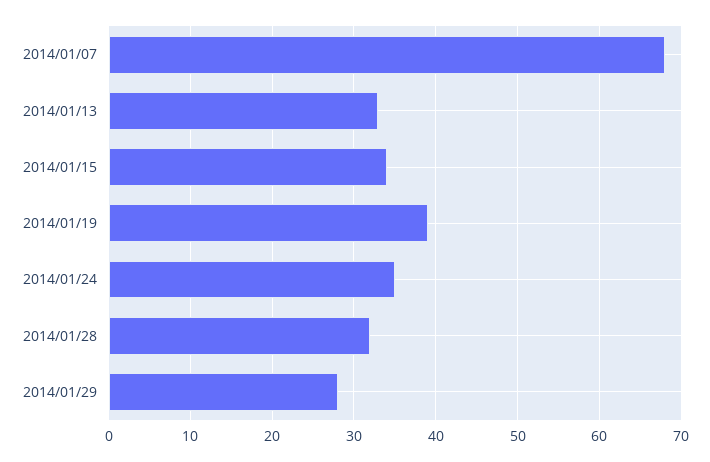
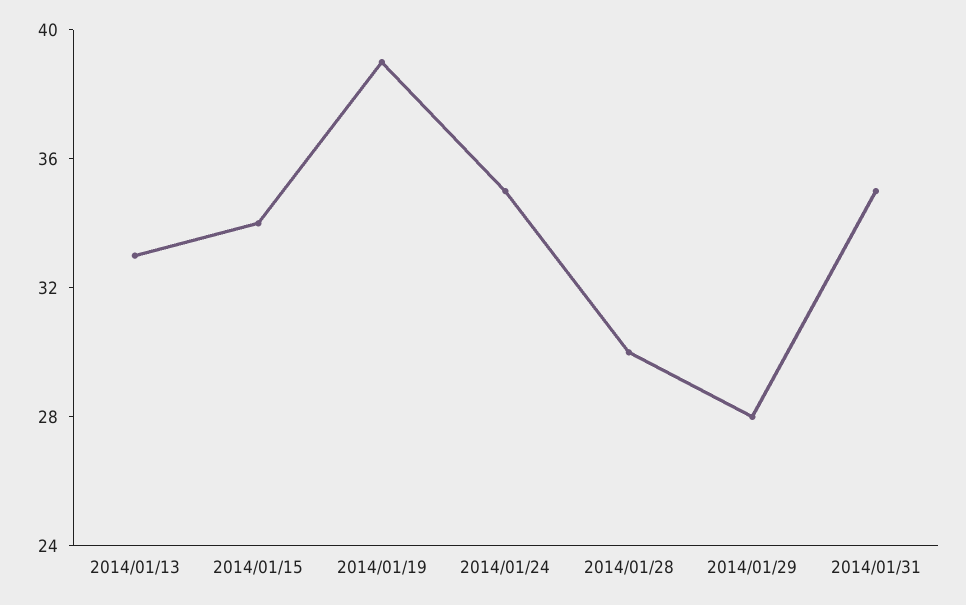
2014/01/07: 68 -> none
2014/01/28: 32 -> 30
2014/01/31: none -> 35

